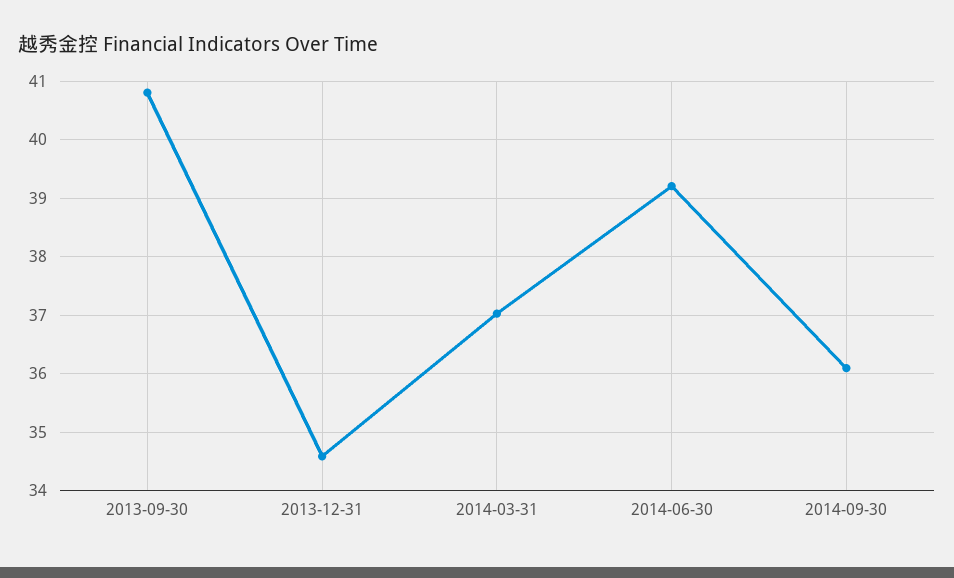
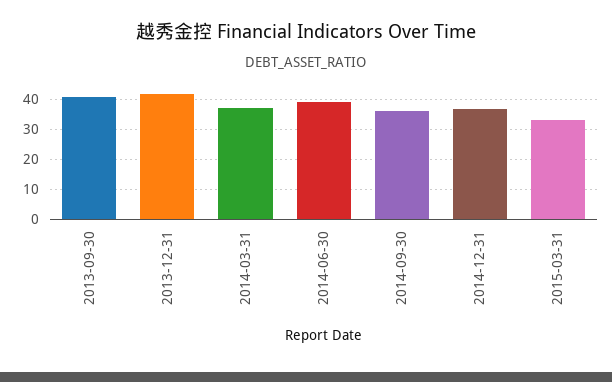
2013-12-31: 34.6 -> 42.5
2014-12-31: none -> 37.5
2015-03-31: none -> 32.5

